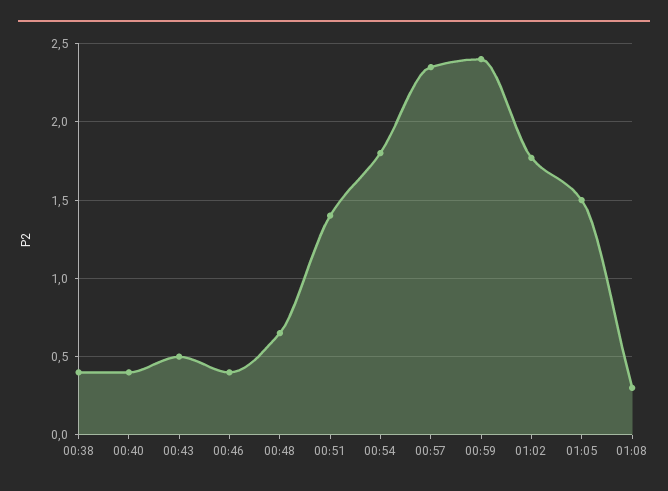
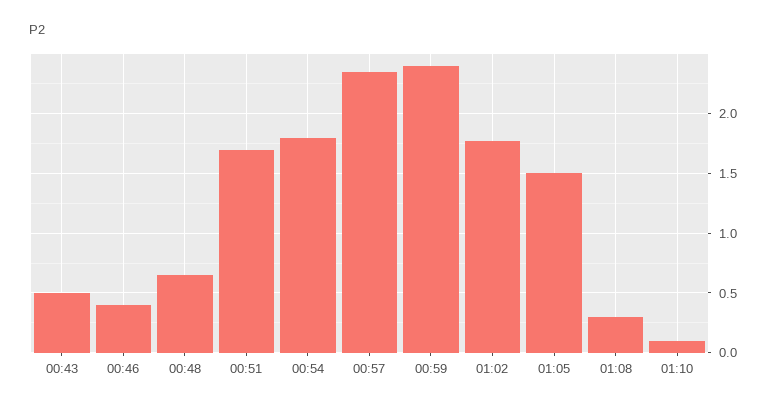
00:38: 0.4 -> none
00:40: 0.4 -> none
00:51: 1.4 -> 1.7
01:10: none -> 0.1

